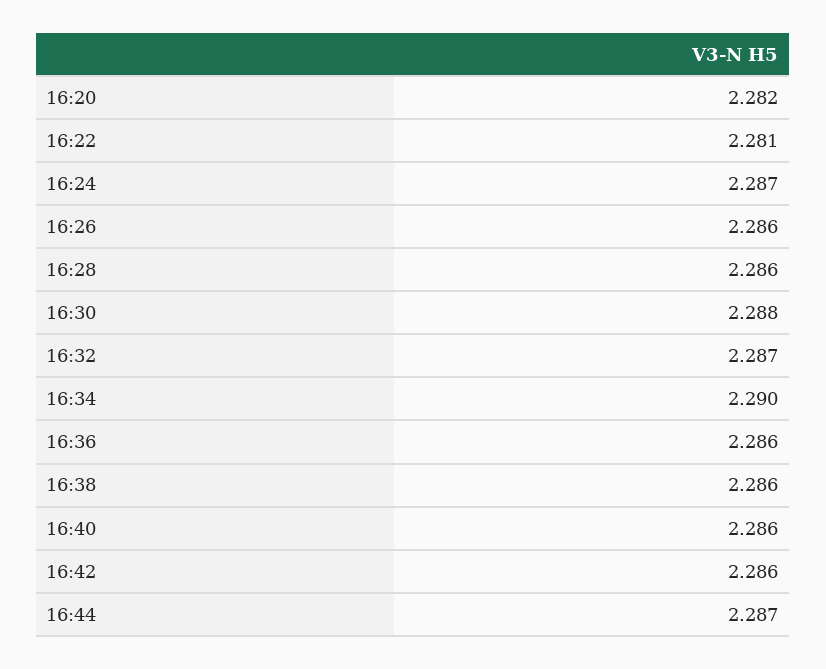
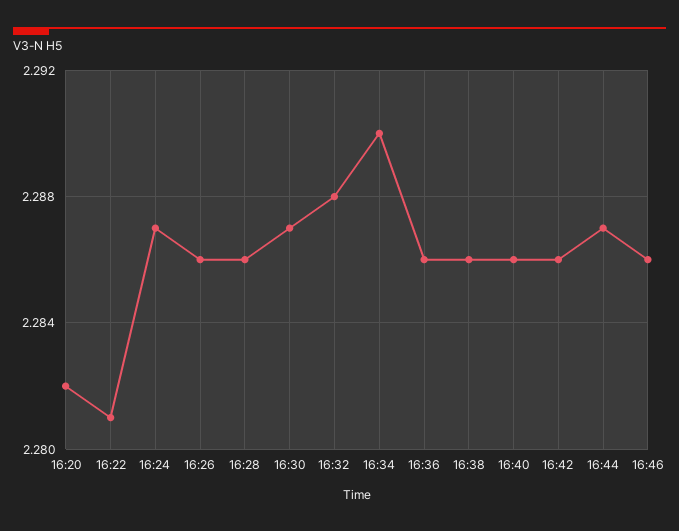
16:30: 2.288 -> 2.287
16:32: 2.287 -> 2.288
16:46: none -> 2.286

